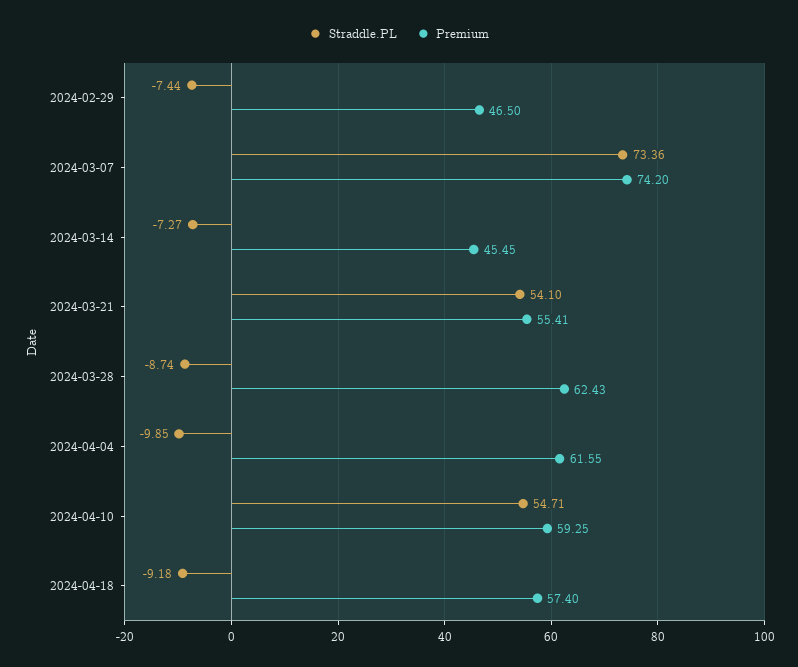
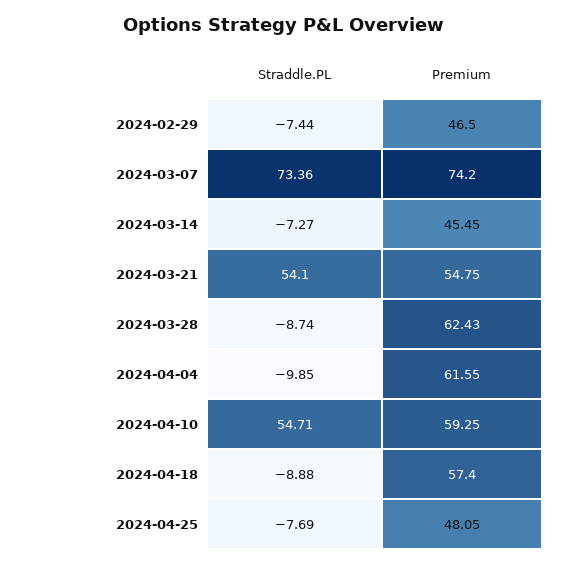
Premium, 2024-03-21: 55.41 -> 54.75
Straddle.PL, 2024-04-18: -9.18 -> -8.88
Straddle.PL, 2024-04-25: none -> -7.69
Premium, 2024-04-25: none -> 48.05

